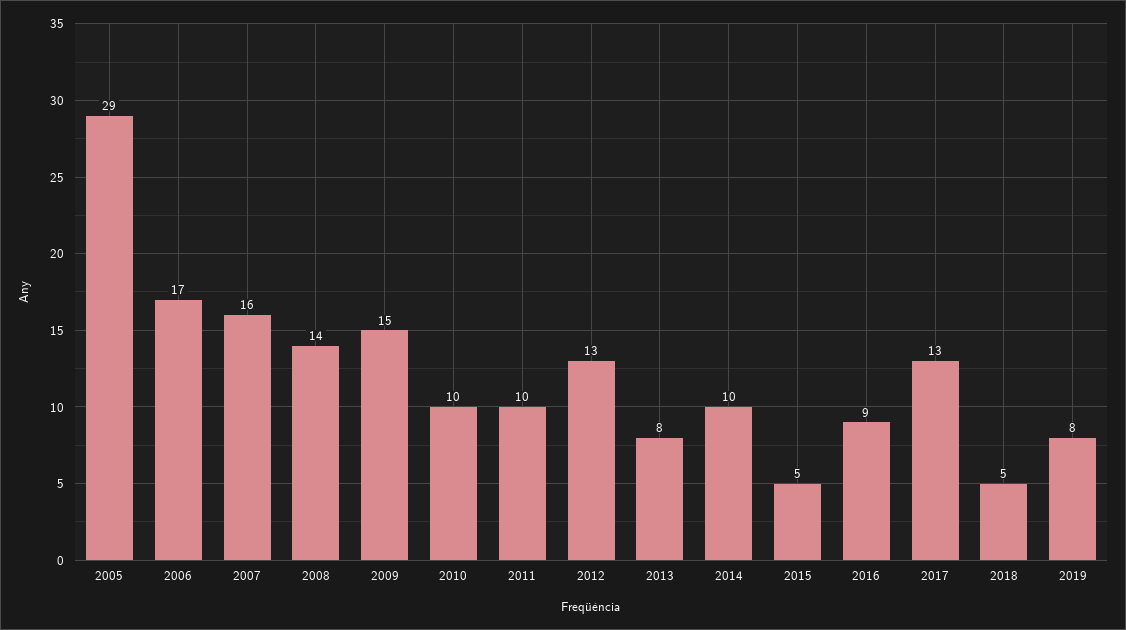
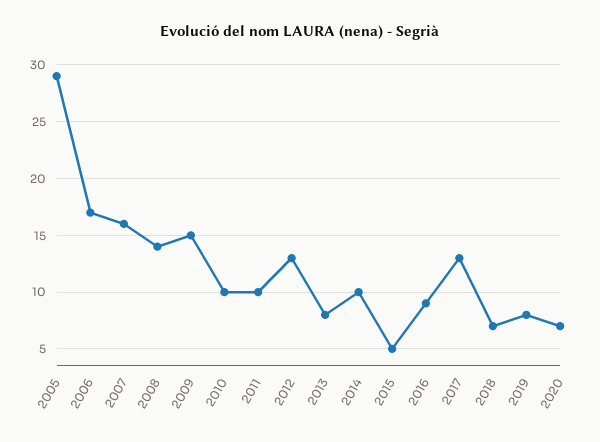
2018: 5 -> 7
2020: none -> 7

